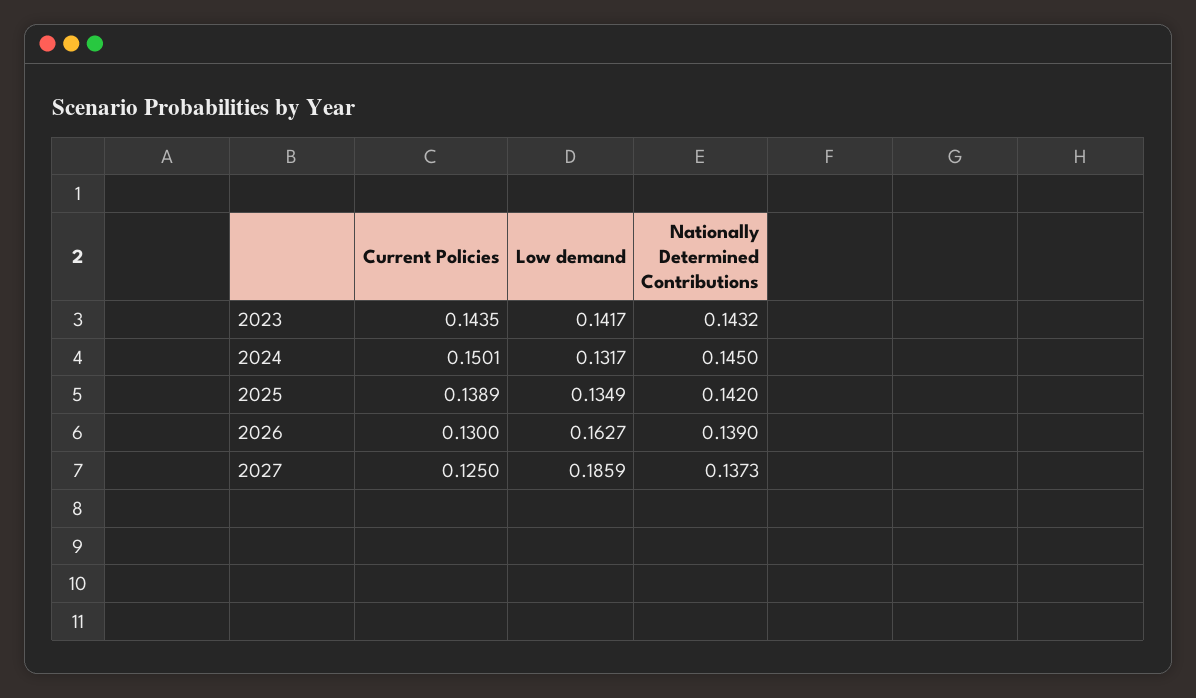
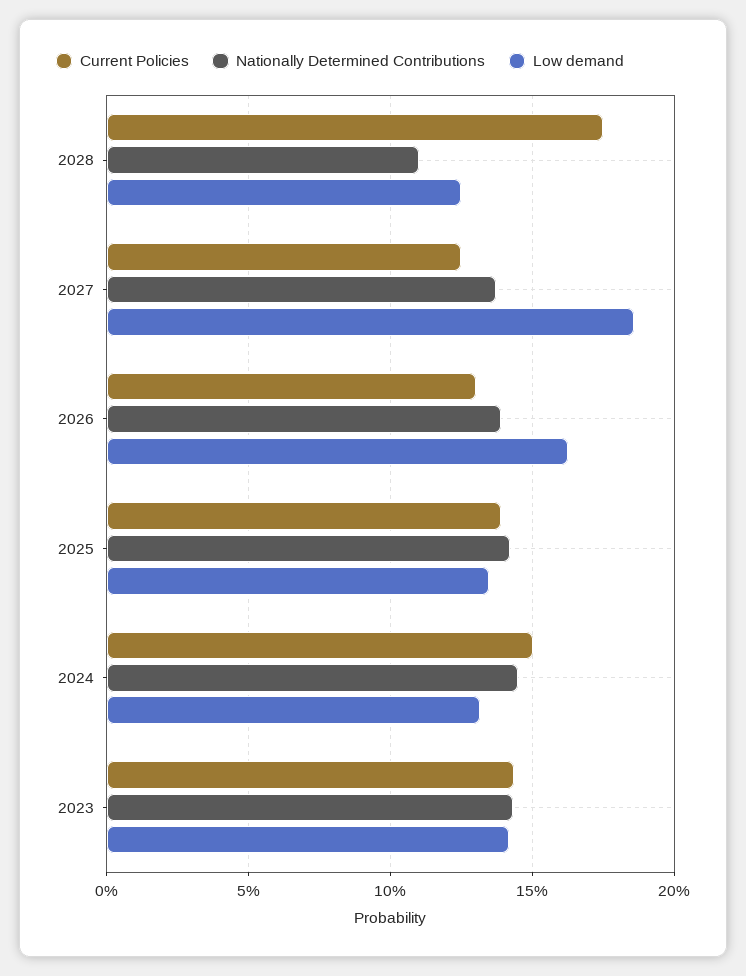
Current Policies, 2028: none -> 0.175
Nationally Determined Contributions, 2028: none -> 0.11
Low demand, 2028: none -> 0.125

